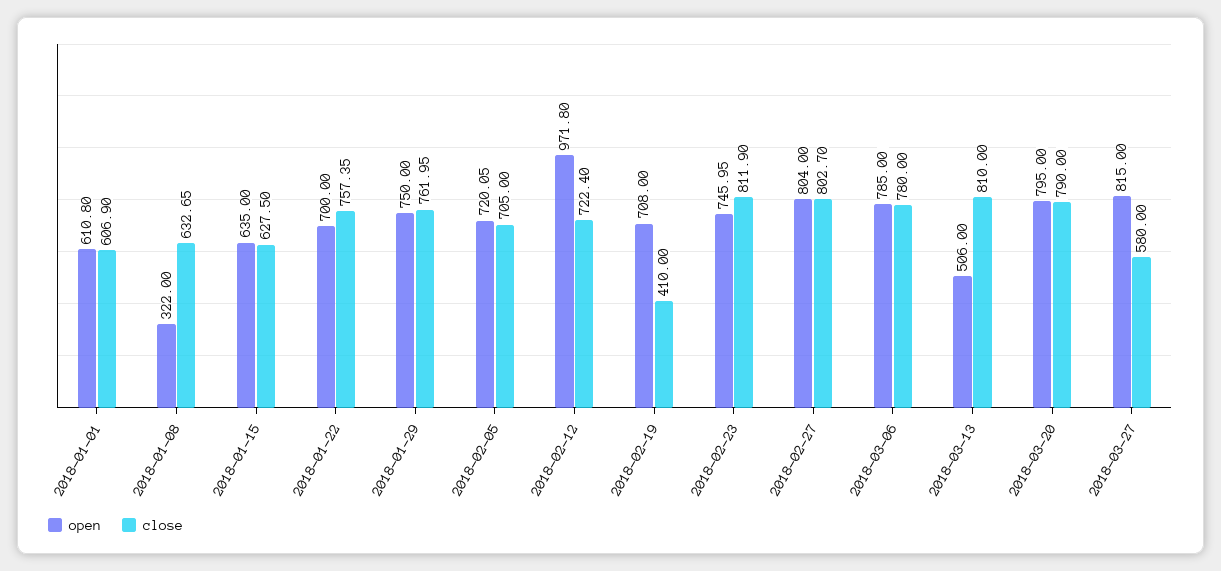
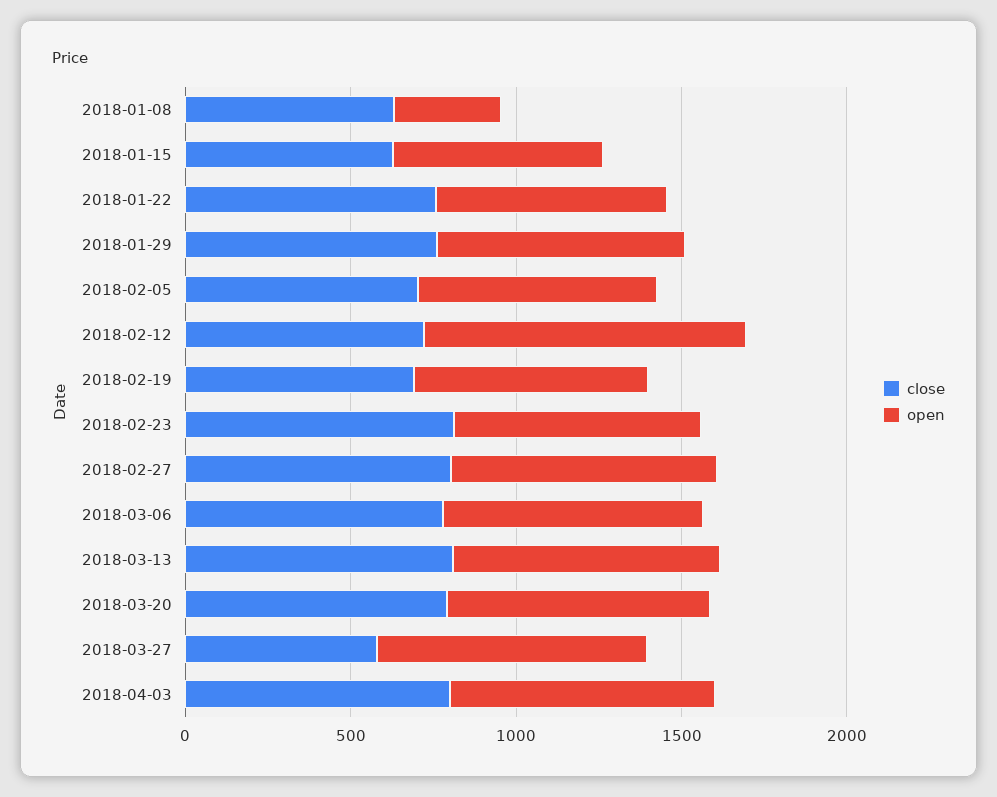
open, 2018-01-01: 610.8 -> none
close, 2018-01-01: 606.9 -> none
close, 2018-02-19: 410 -> 700
open, 2018-03-13: 506 -> 800
close, 2018-04-03: none -> 800
open, 2018-04-03: none -> 800

